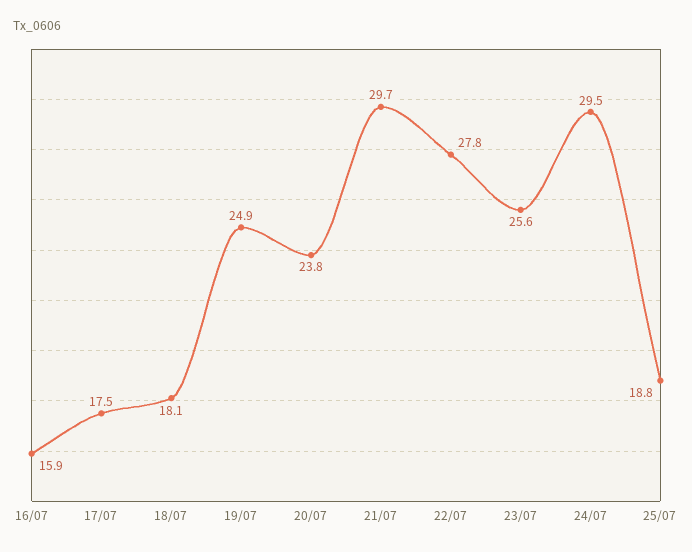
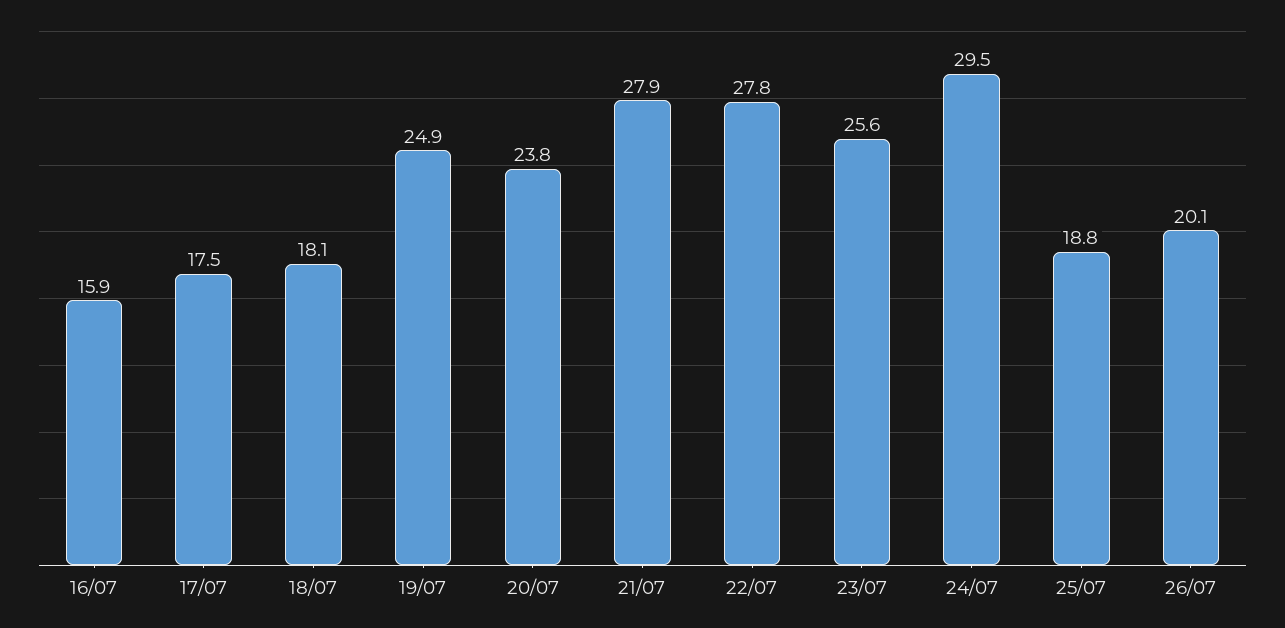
21/07: 29.7 -> 27.9
26/07: none -> 20.1

